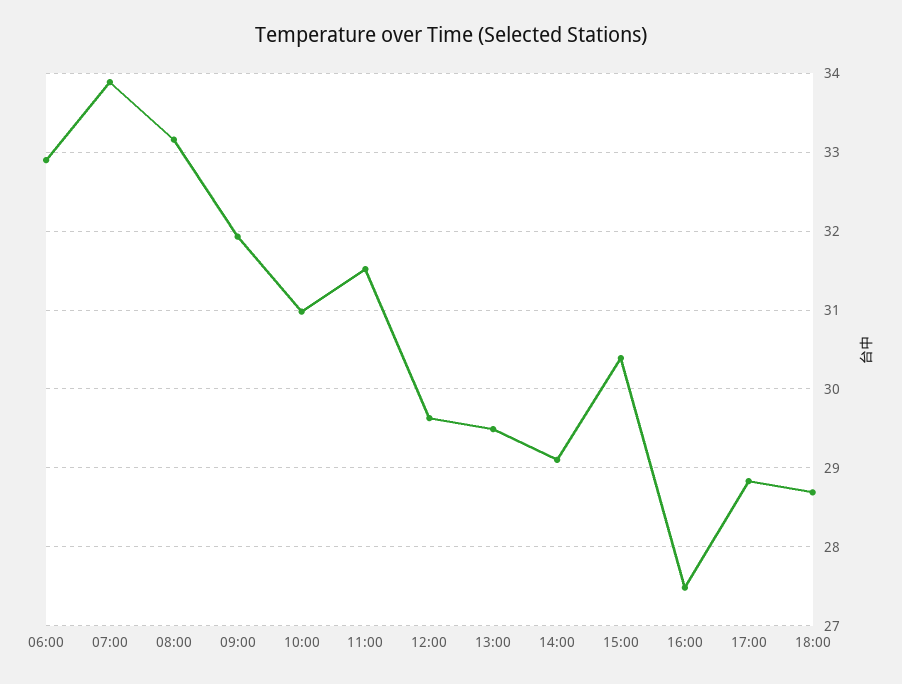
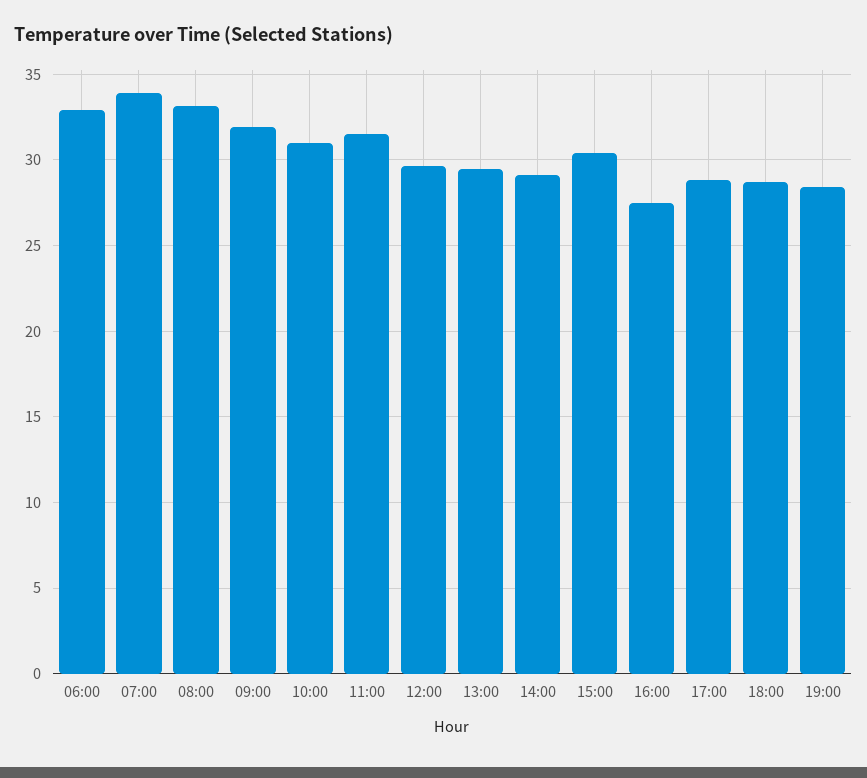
19:00: none -> 28.5

